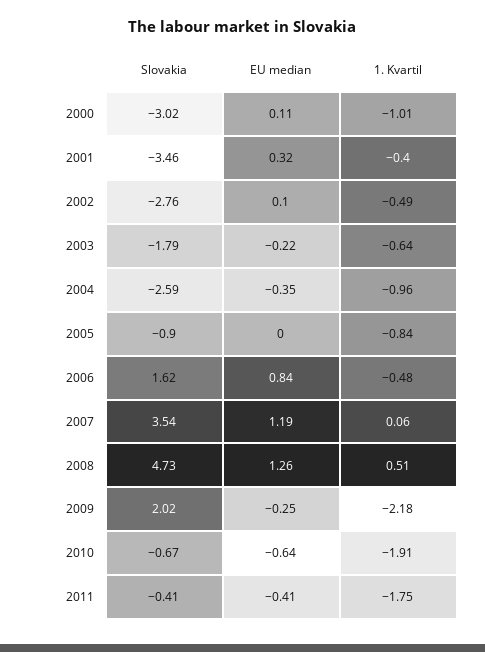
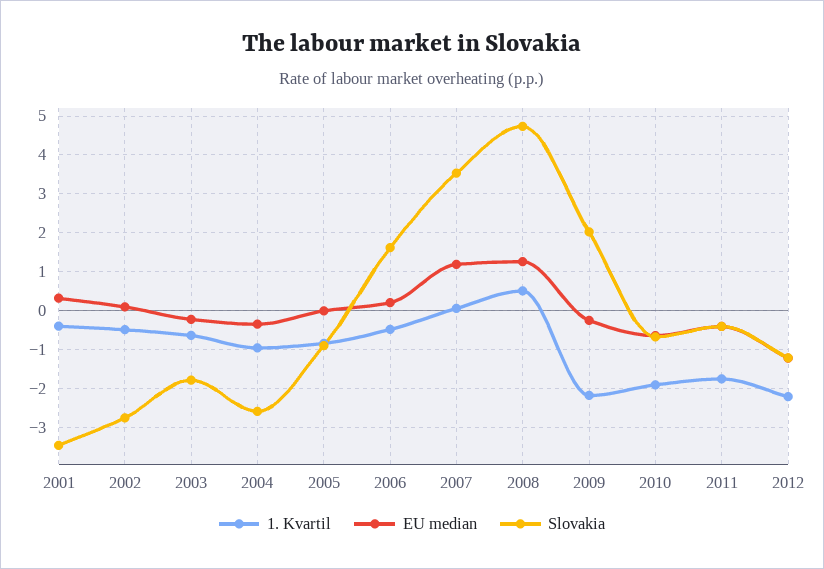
Slovakia, 2000: -3.02 -> none
EU median, 2000: 0.11 -> none
1. Kvartil, 2000: -1.01 -> none
EU median, 2006: 0.84 -> 0.2
1. Kvartil, 2012: none -> -2.2
EU median, 2012: none -> -1.2
Slovakia, 2012: none -> -1.2

